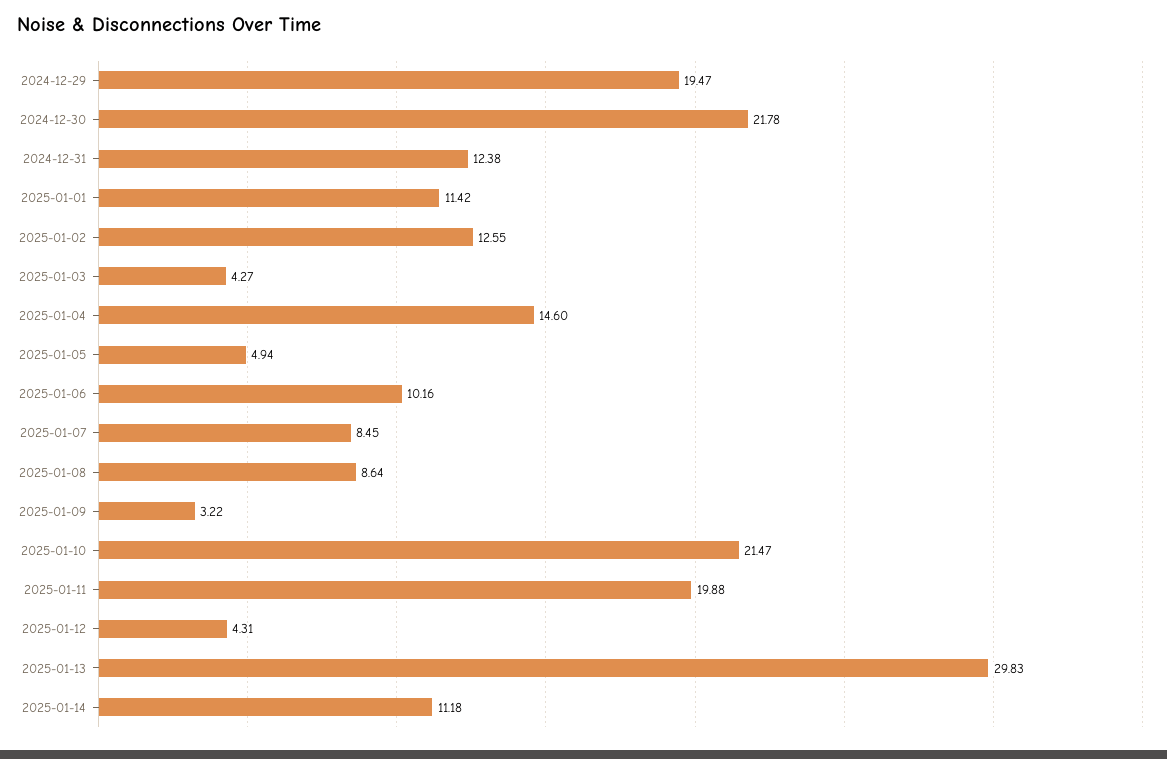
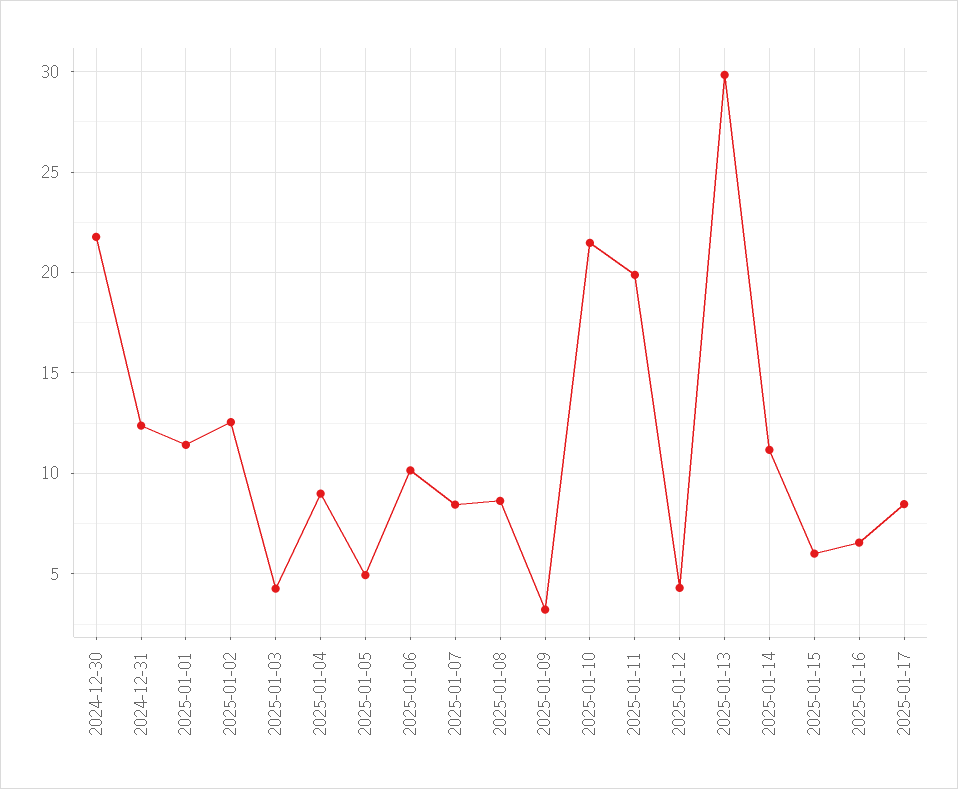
2024-12-29: 19.47 -> none
2025-01-04: 14.6 -> 9
2025-01-15: none -> 6
2025-01-16: none -> 6.5
2025-01-17: none -> 8.5

